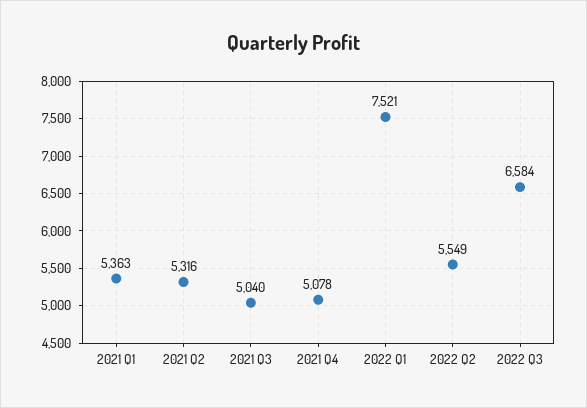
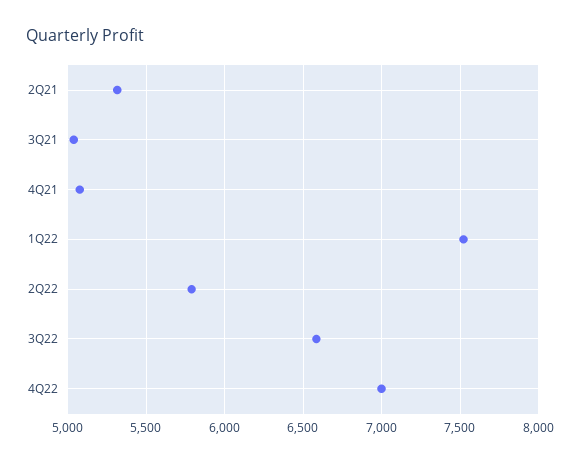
2021 Q1: 5363 -> none
2022 Q2: 5549 -> 5800
4Q22: none -> 7000

